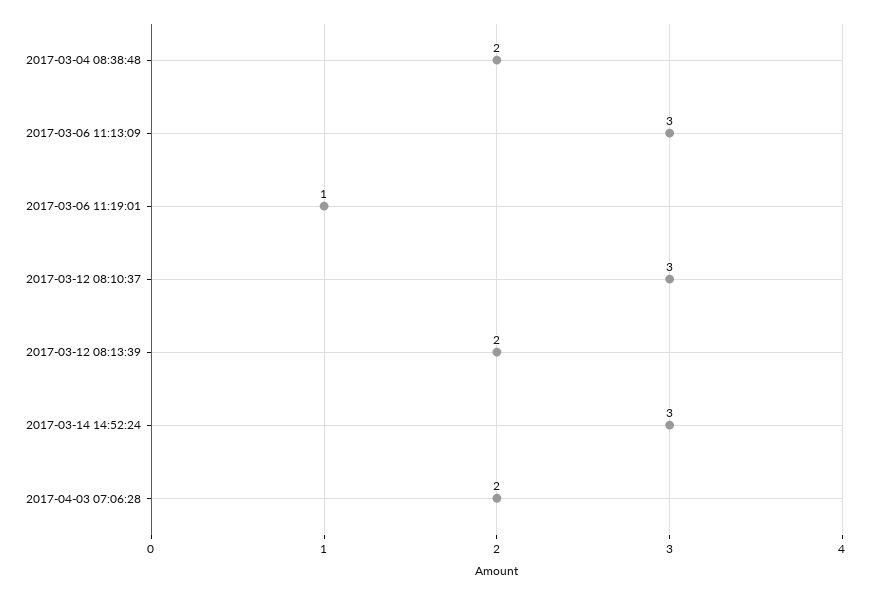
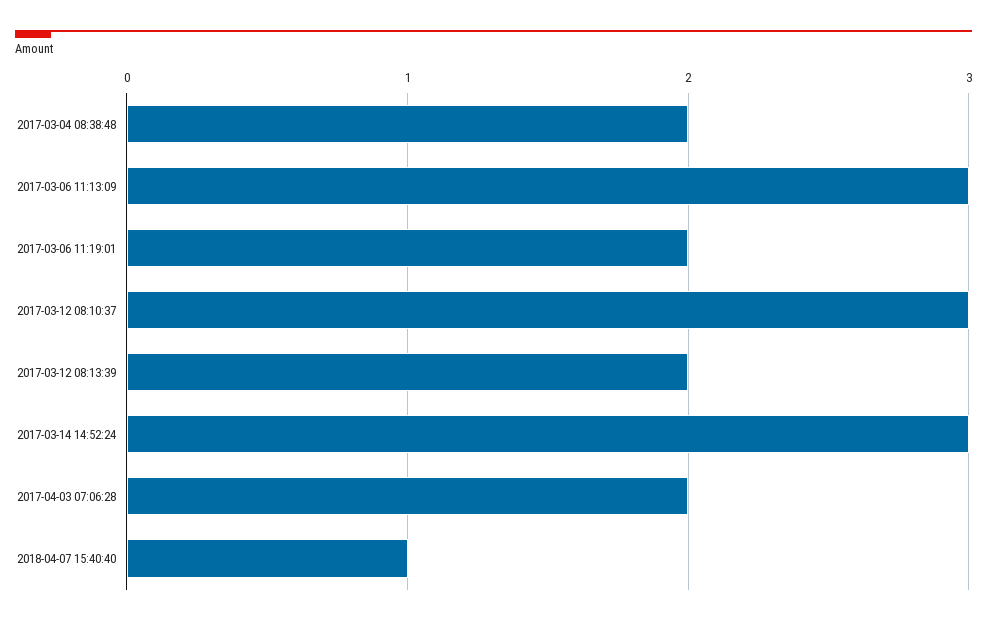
2017-03-06 11:19:01: 1 -> 2
2018-04-07 15:40:40: none -> 1

